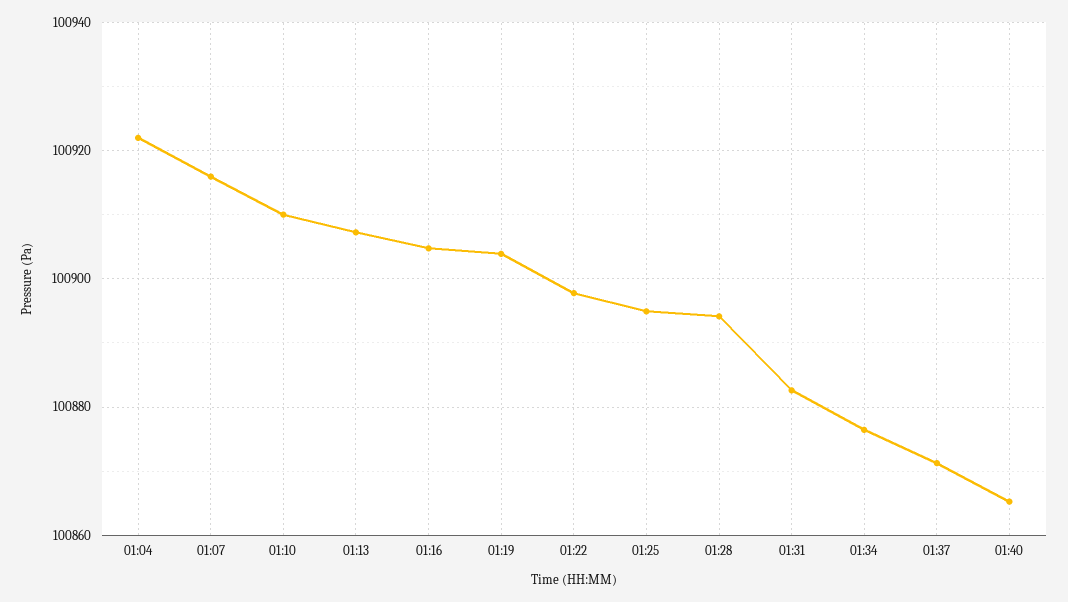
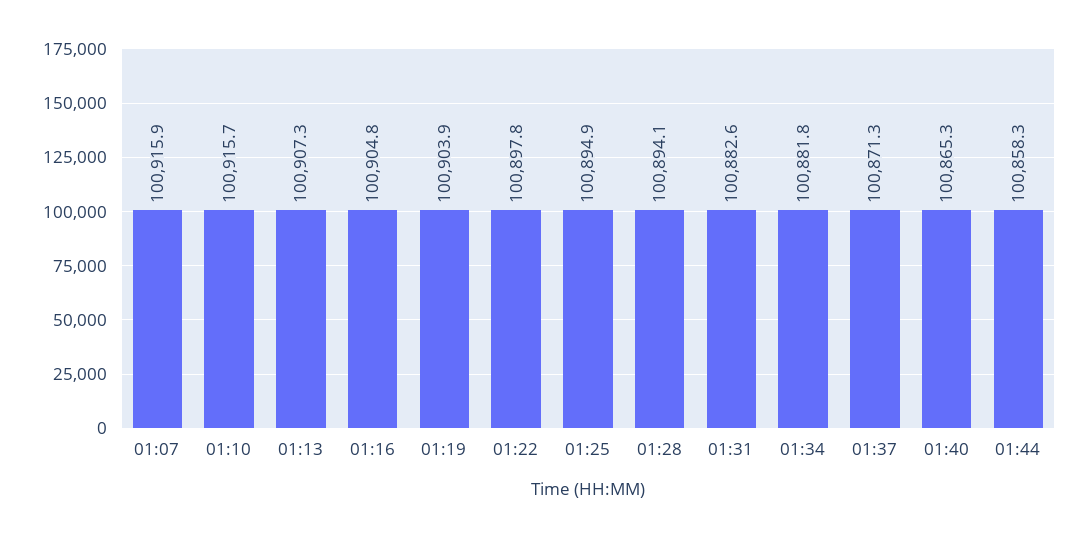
01:04: 100922 -> none
01:10: 100910 -> 100915.7
01:34: 100876 -> 100881.8
01:44: none -> 100858.3

